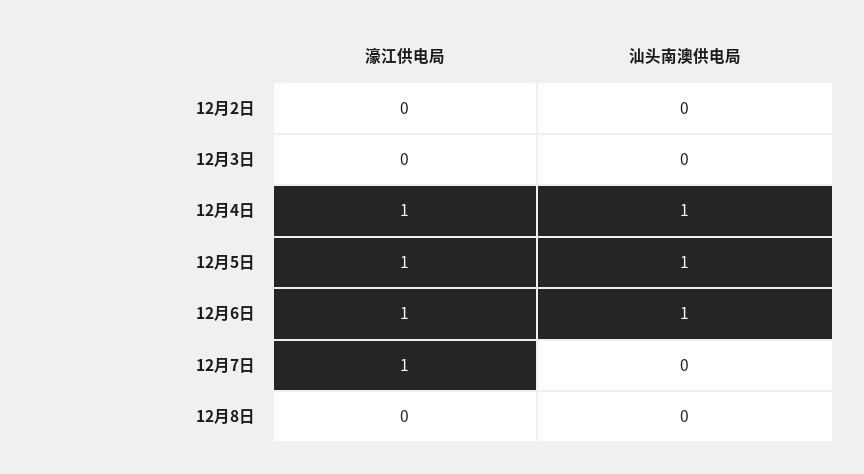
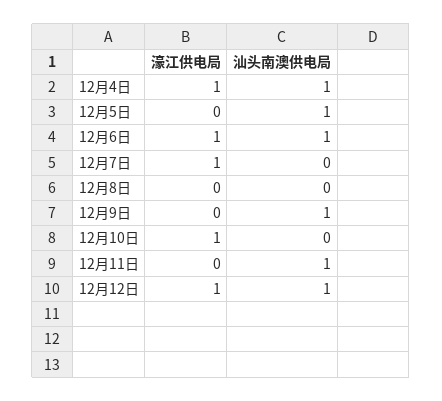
濠江供电局, 12月2日: 0 -> none
汕头南澳供电局, 12月2日: 0 -> none
濠江供电局, 12月3日: 0 -> none
汕头南澳供电局, 12月3日: 0 -> none
濠江供电局, 12月5日: 1 -> 0
濠江供电局, 12月9日: none -> 0
汕头南澳供电局, 12月9日: none -> 1
濠江供电局, 12月10日: none -> 1
汕头南澳供电局, 12月10日: none -> 0
濠江供电局, 12月11日: none -> 0
汕头南澳供电局, 12月11日: none -> 1
濠江供电局, 12月12日: none -> 1
汕头南澳供电局, 12月12日: none -> 1

